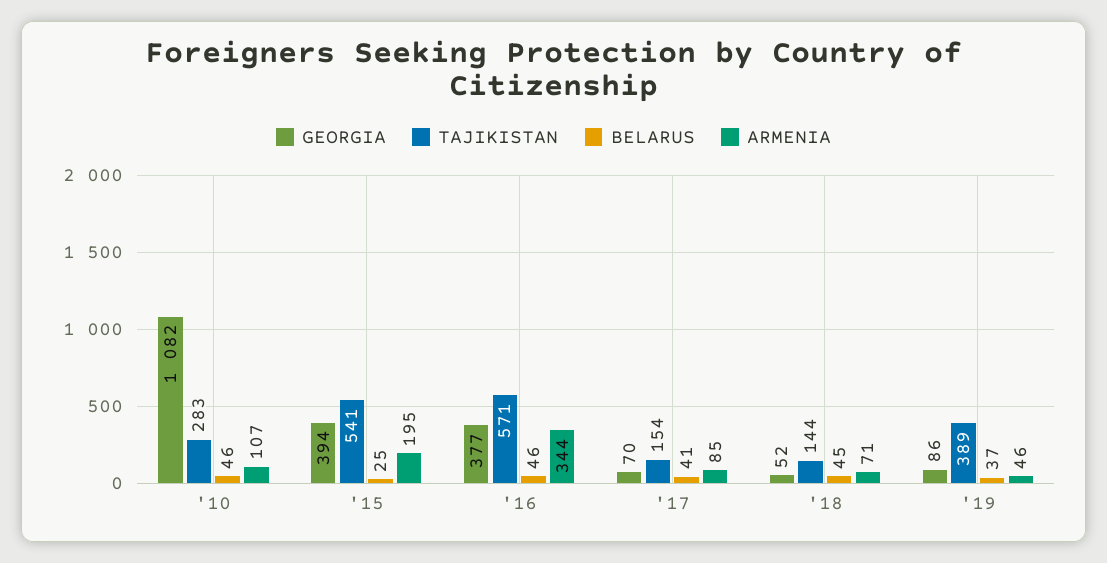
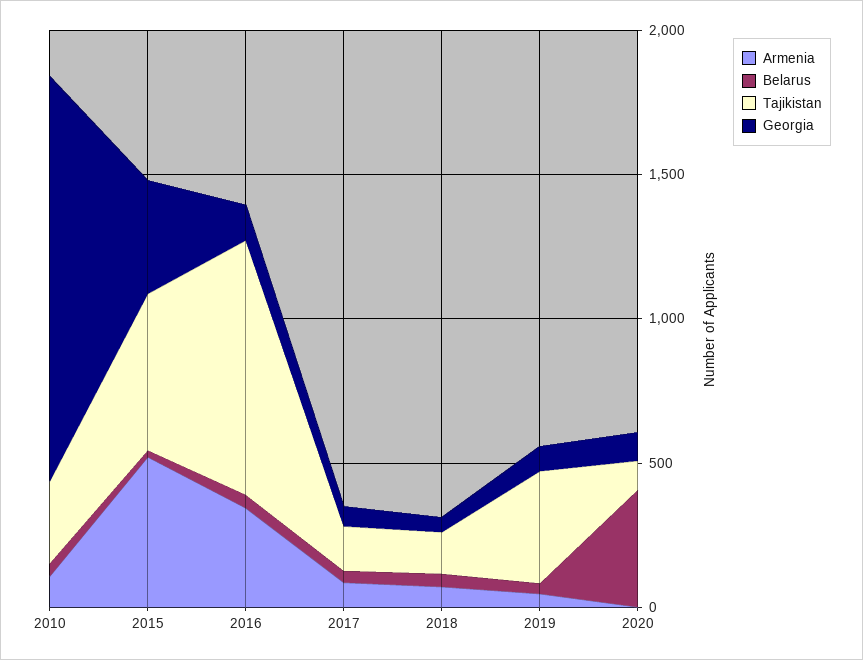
GEORGIA, '10: 1082 -> 1400
ARMENIA, '15: 195 -> 500
GEORGIA, '16: 377 -> 100
TAJIKISTAN, '16: 571 -> 900
ARMENIA, 2020: none -> 0
BELARUS, 2020: none -> 400
TAJIKISTAN, 2020: none -> 100
GEORGIA, 2020: none -> 100

